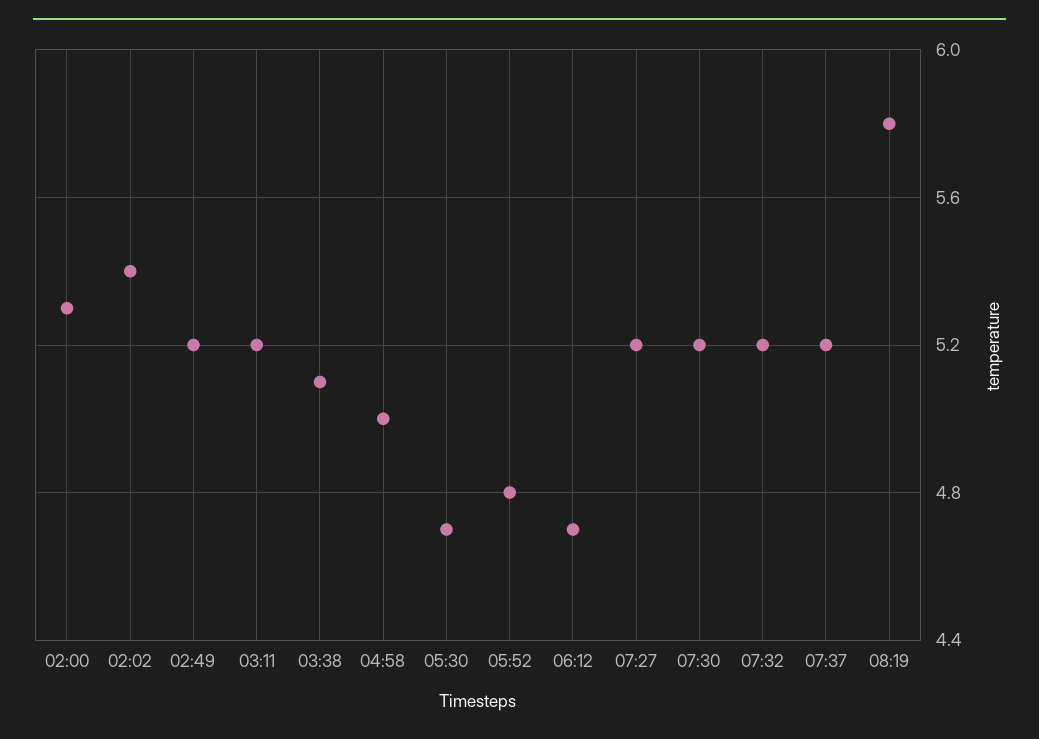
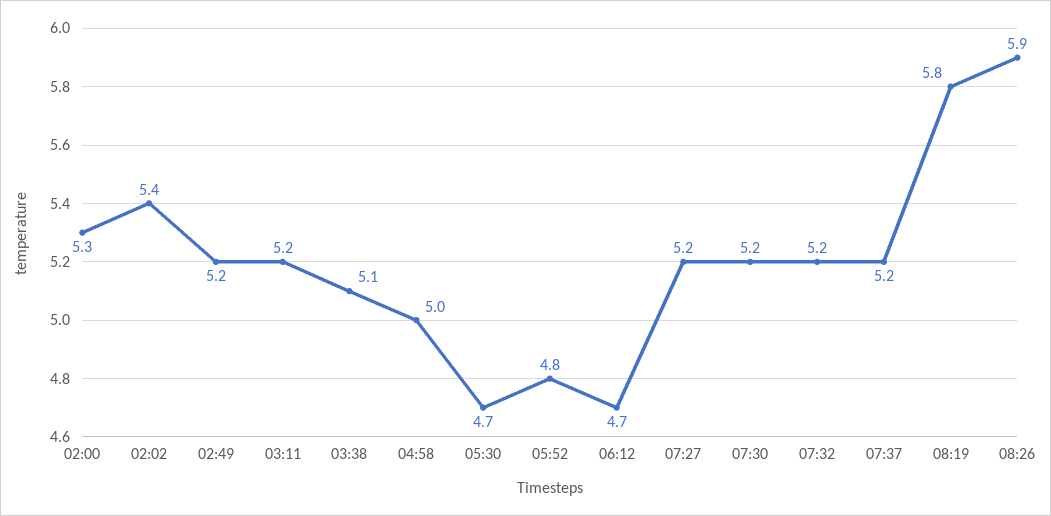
08:26: none -> 5.9

